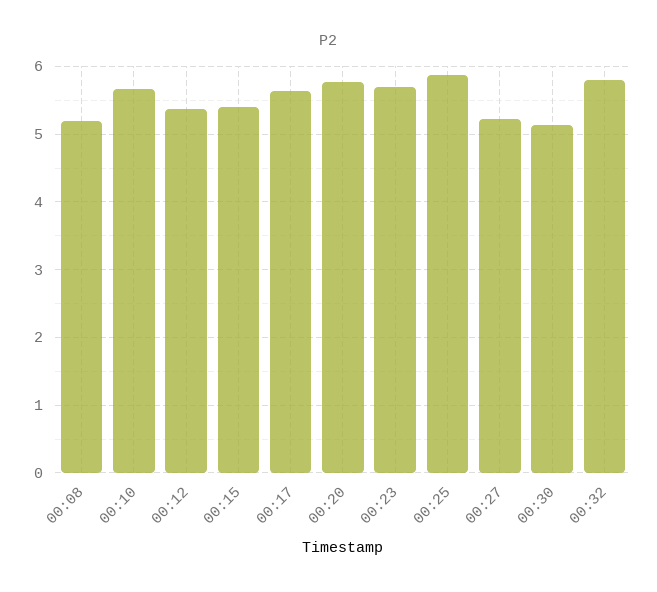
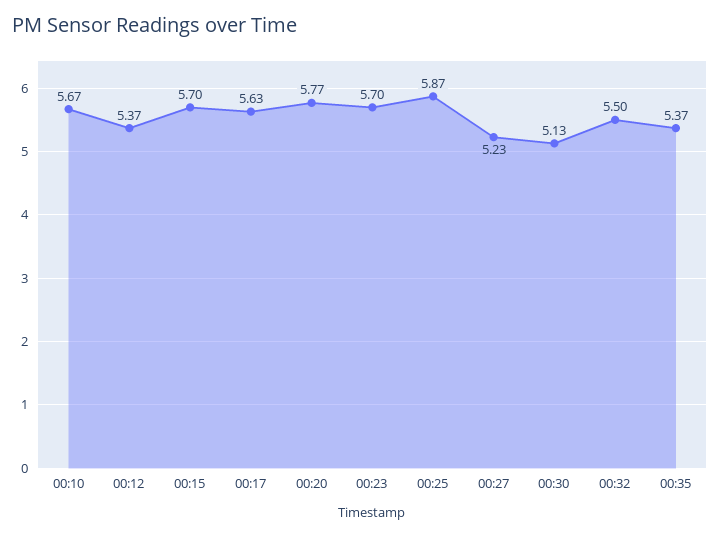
00:08: 5.2 -> none
00:15: 5.4 -> 5.7
00:32: 5.8 -> 5.5
00:35: none -> 5.37

